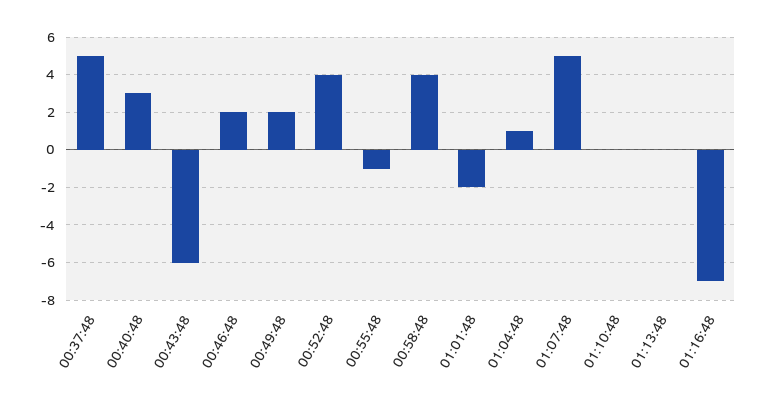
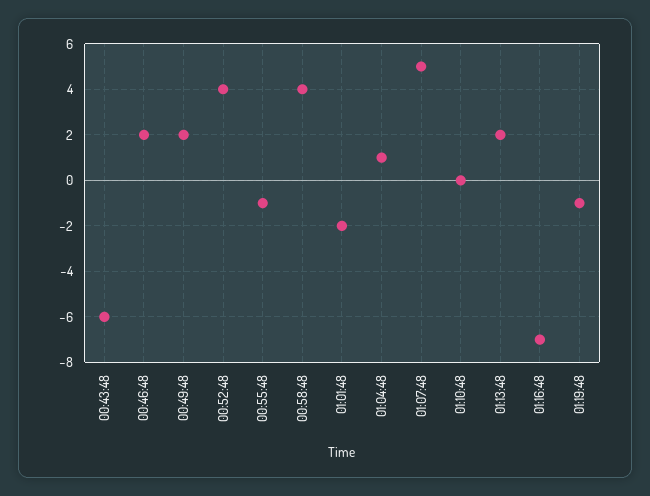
00:37:48: 5 -> none
00:40:48: 3 -> none
01:13:48: 0 -> 2
01:19:48: none -> -1

